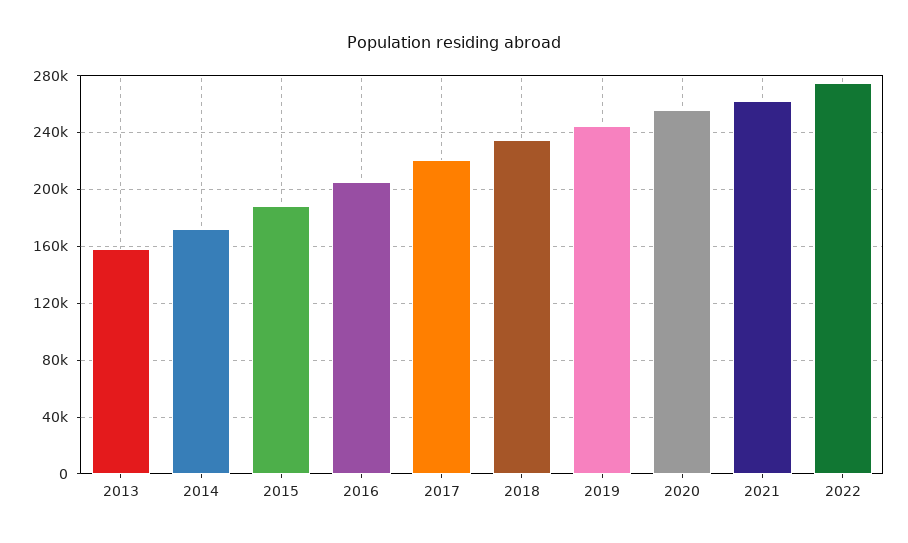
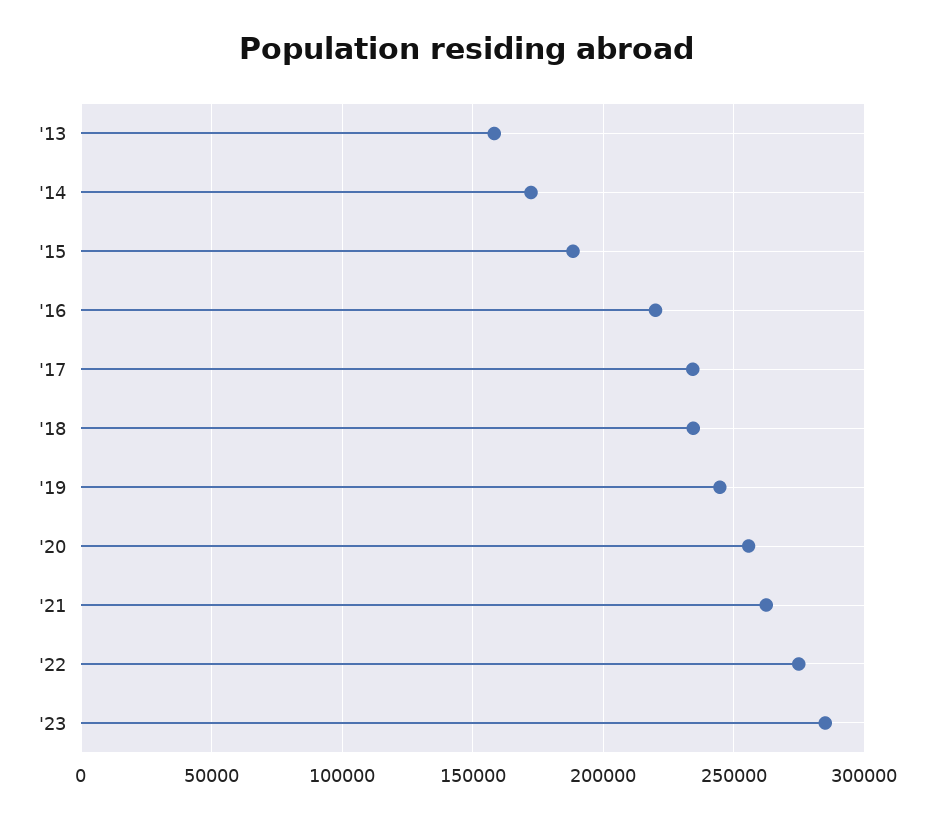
2016: 205000 -> 220000
2017: 220000 -> 235000
'23: none -> 285000

